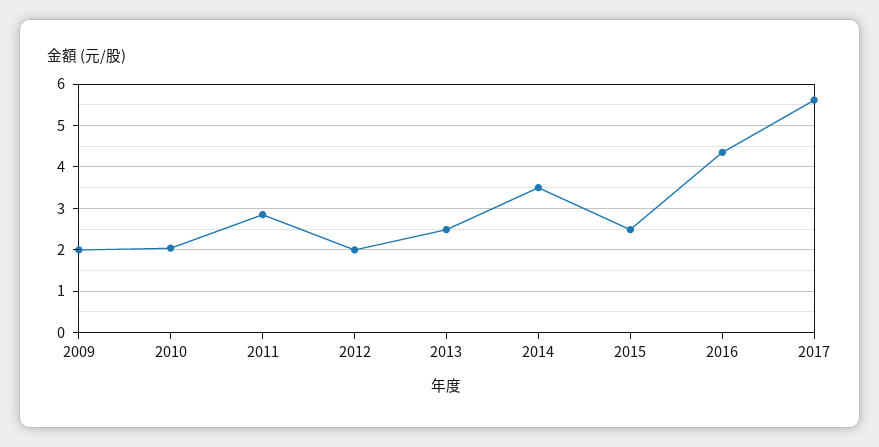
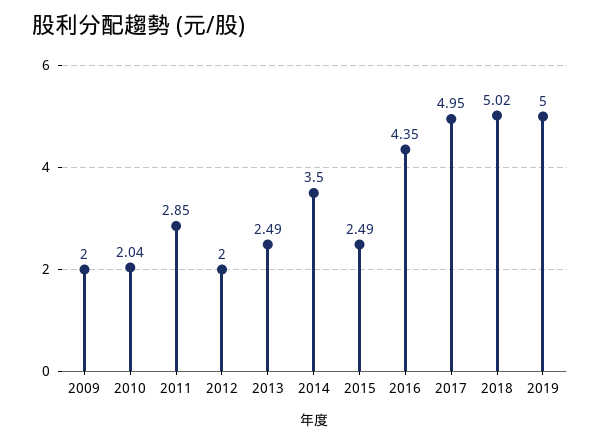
2017: 5.6 -> 4.95
2018: none -> 5.02
2019: none -> 5

